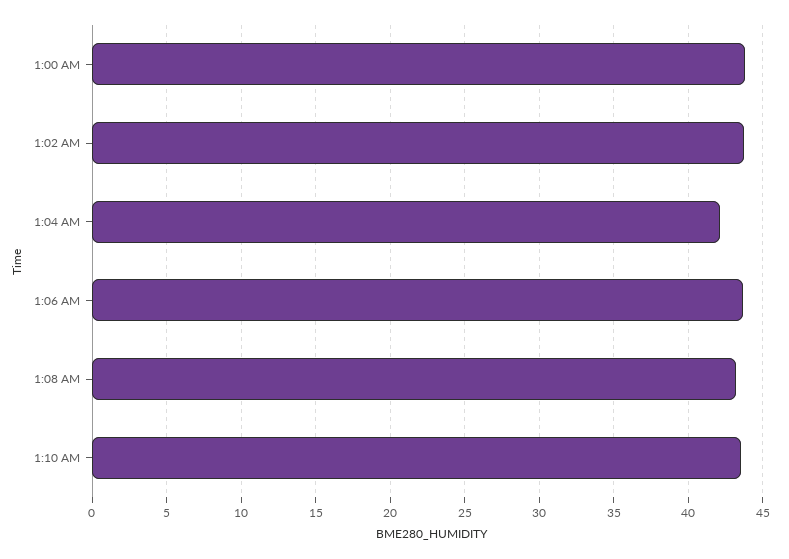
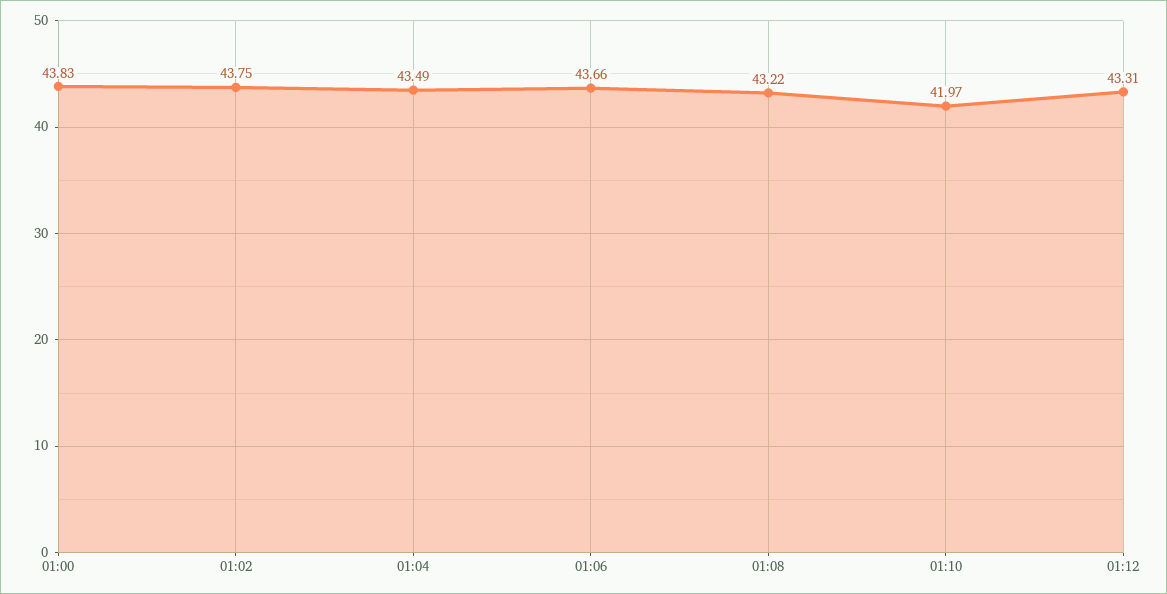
1:04 AM: 42 -> 43.49
1:10 AM: 43.5 -> 41.97
01:12: none -> 43.31

